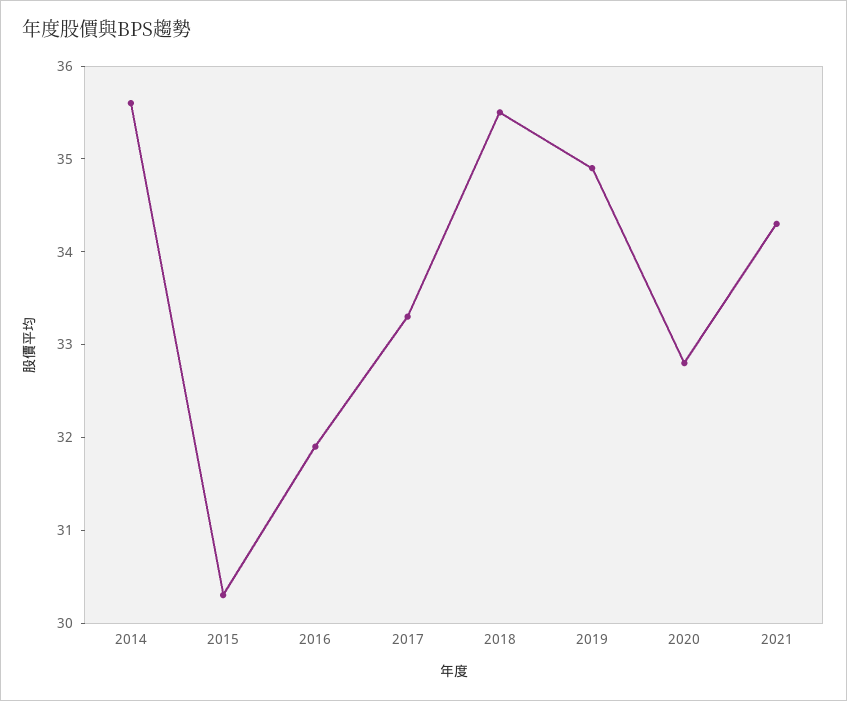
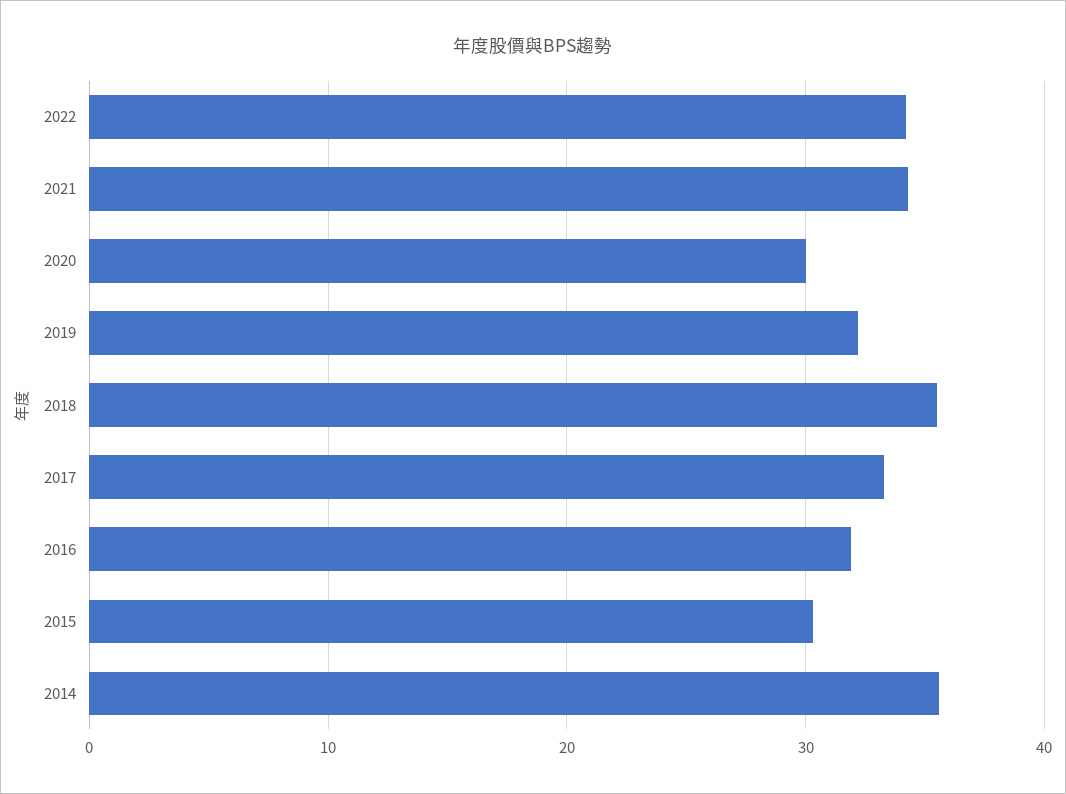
2019: 34.9 -> 32
2020: 32.8 -> 30
2022: none -> 34

